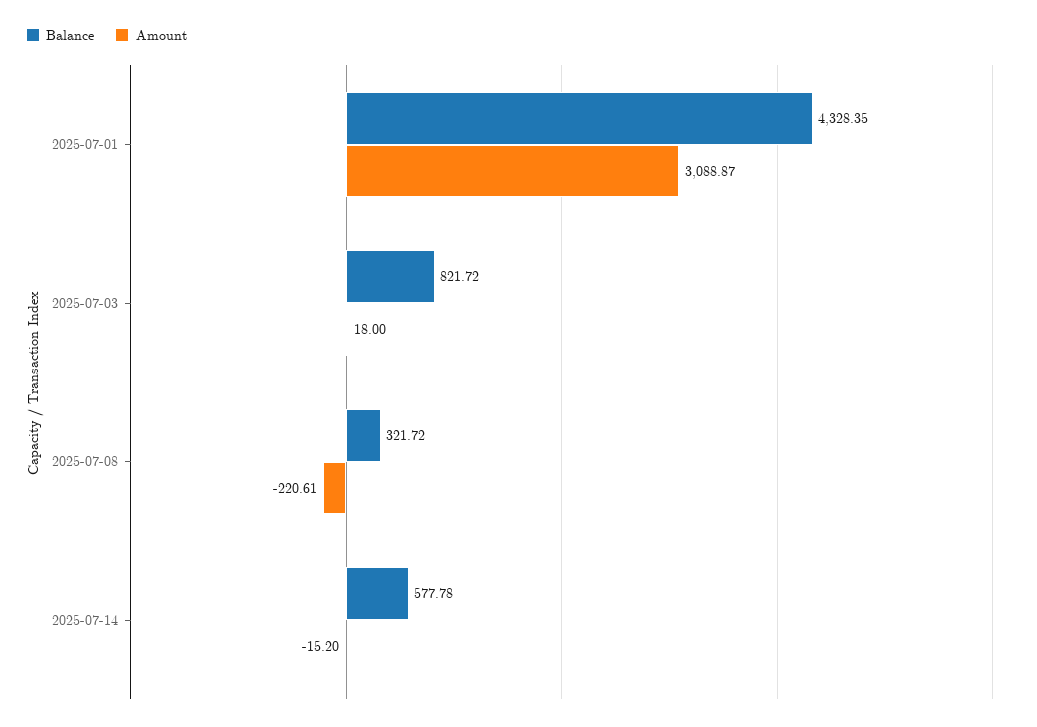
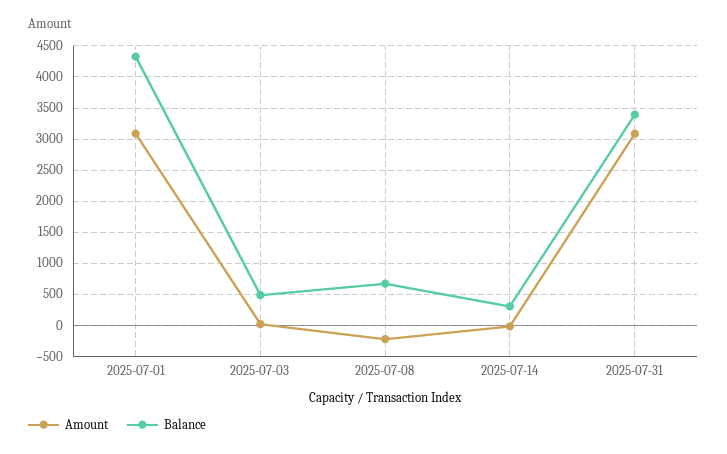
Balance, 2025-07-03: 821.72 -> 500
Balance, 2025-07-08: 321.72 -> 700
Balance, 2025-07-14: 577.78 -> 300
Amount, 2025-07-31: none -> 3100
Balance, 2025-07-31: none -> 3400

